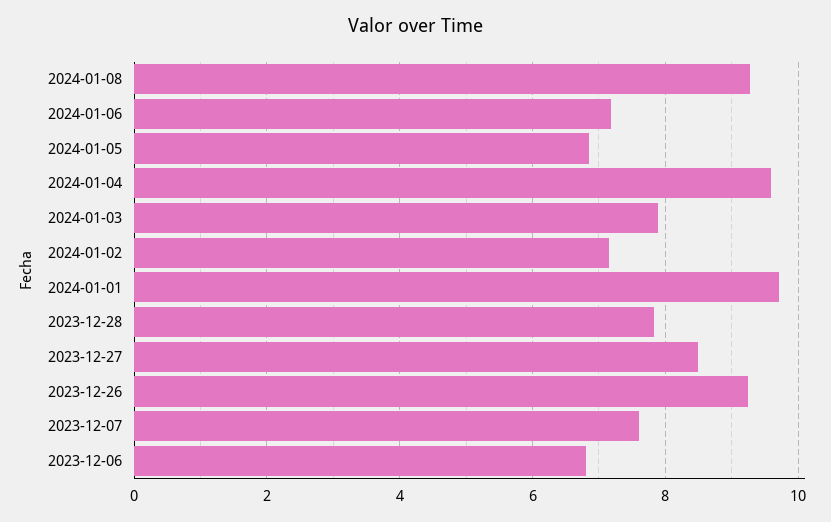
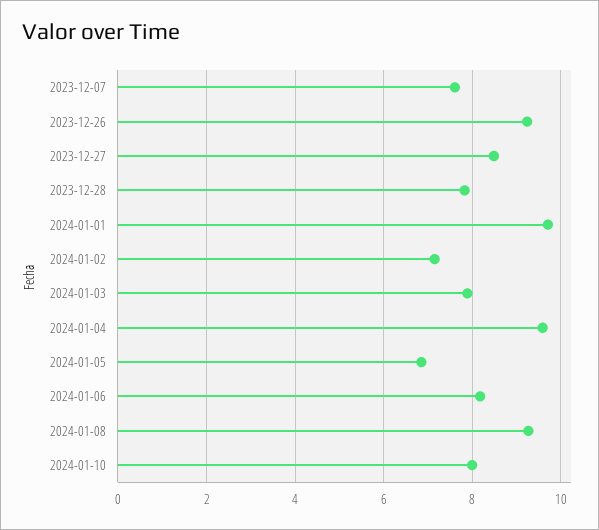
2024-01-06: 7.2 -> 8.2
2023-12-06: 6.8 -> none
2024-01-10: none -> 8

